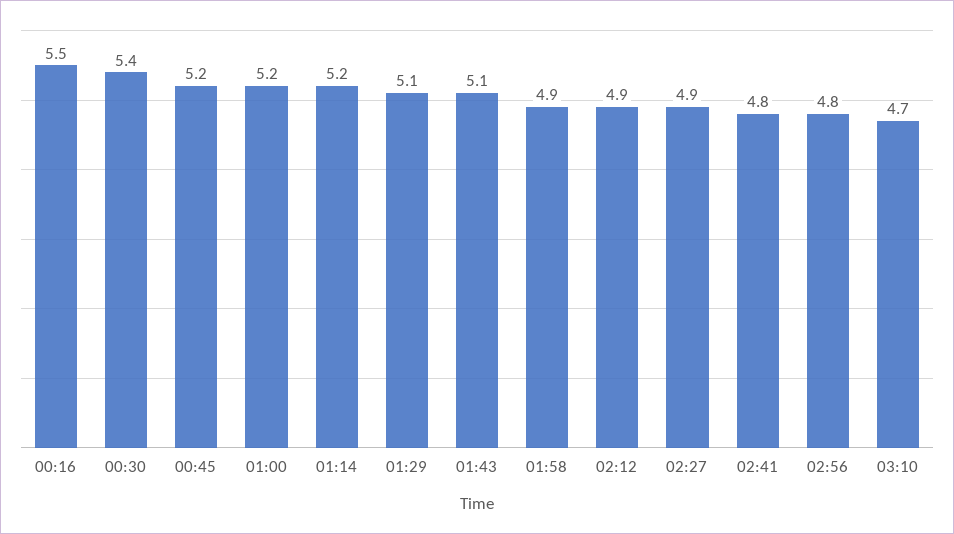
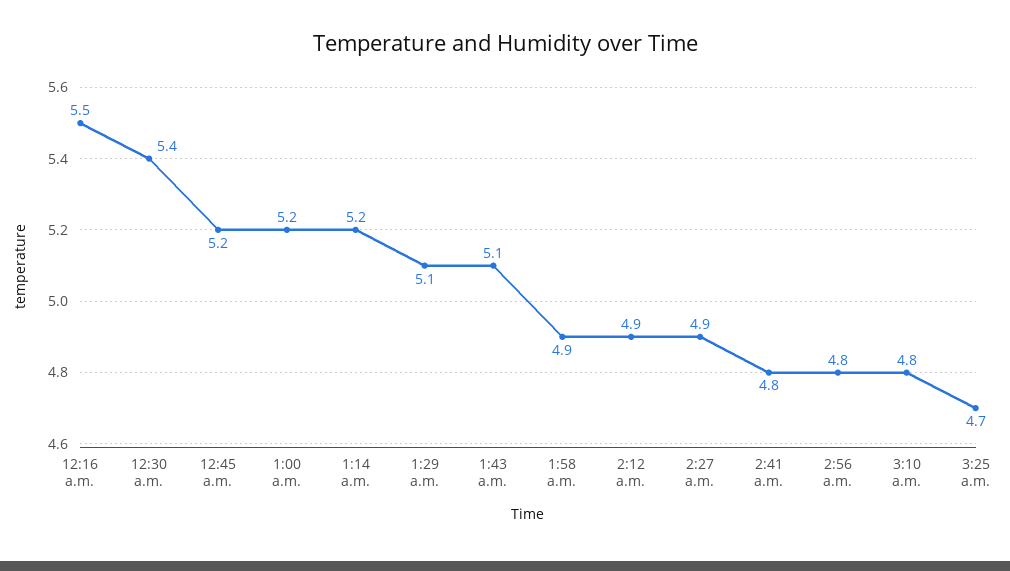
03:10: 4.7 -> 4.8
3:25 a.m.: none -> 4.7

